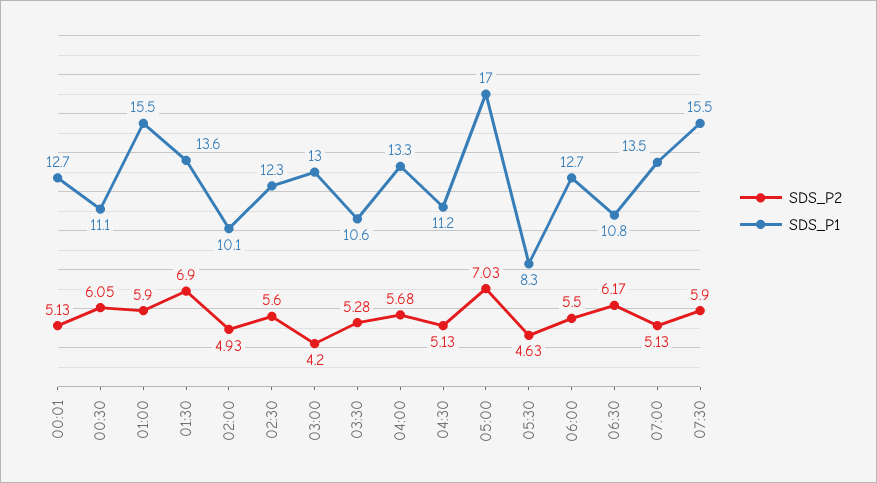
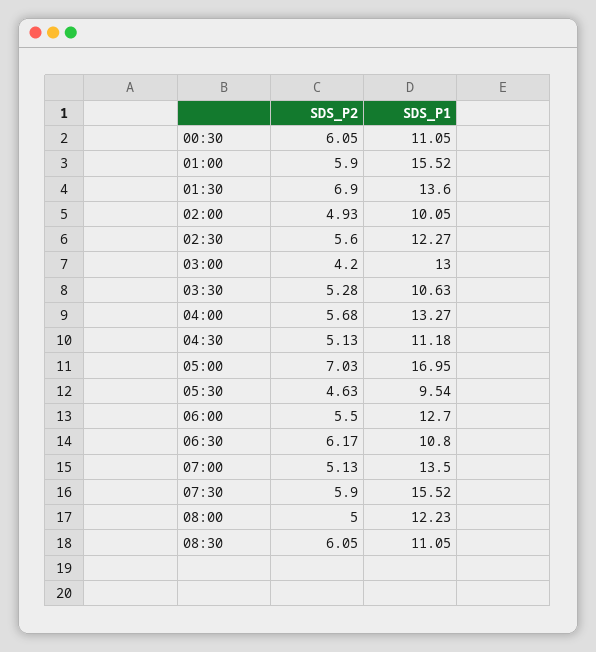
SDS_P2, 00:01: 5.13 -> none
SDS_P1, 00:01: 12.7 -> none
SDS_P1, 05:30: 8.3 -> 9.54
SDS_P2, 08:00: none -> 5
SDS_P1, 08:00: none -> 12.23
SDS_P2, 08:30: none -> 6.05
SDS_P1, 08:30: none -> 11.05

